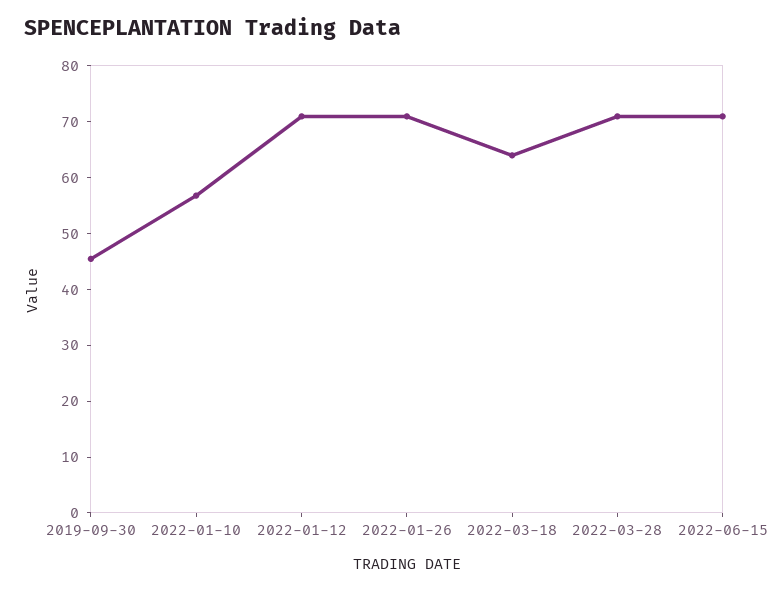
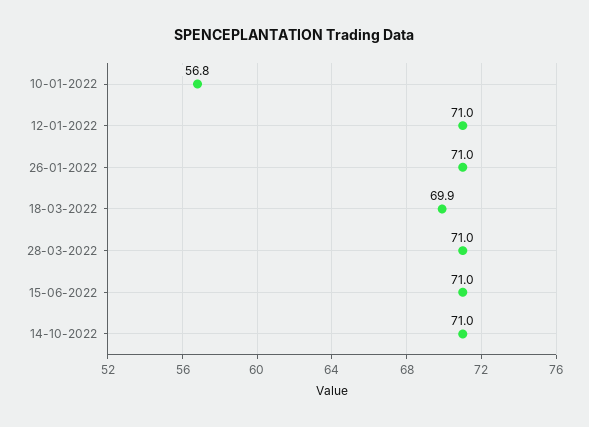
2019-09-30: 46 -> none
2022-03-18: 64 -> 69.9
14-10-2022: none -> 71

